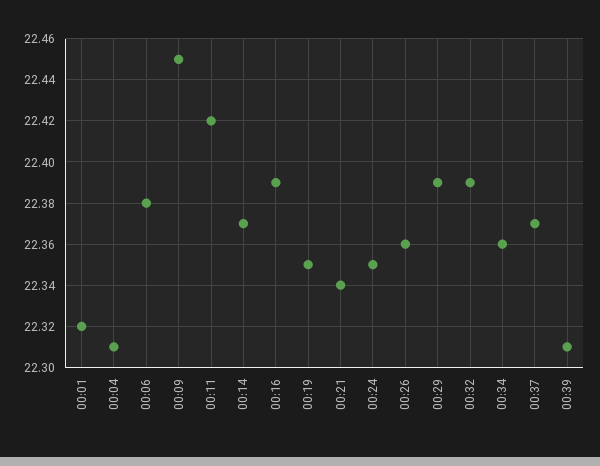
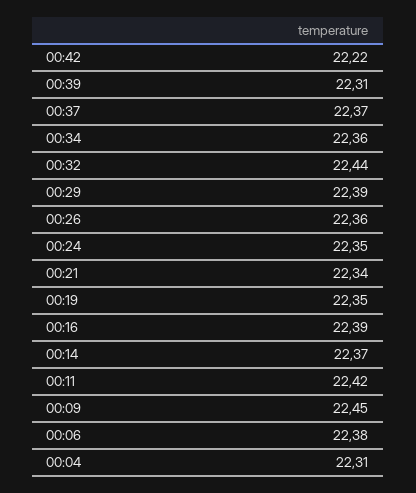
00:01: 22.32 -> none
00:32: 22.39 -> 22.44
00:42: none -> 22.22

